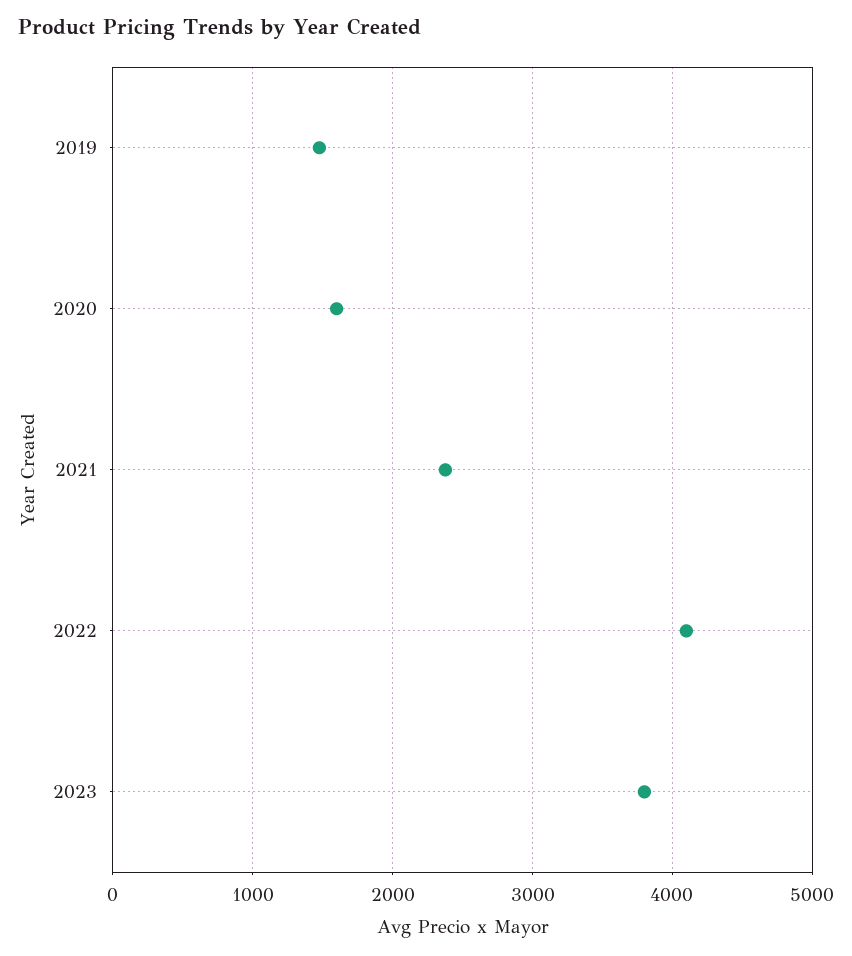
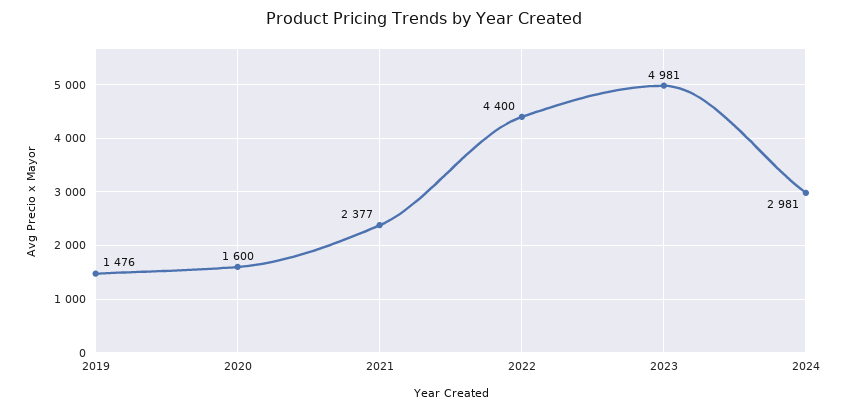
2022: 4100 -> 4400
2023: 3800 -> 4981
2024: none -> 2981

